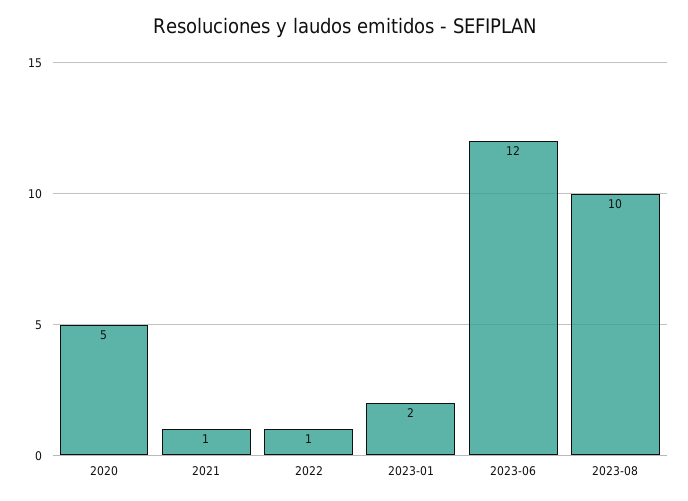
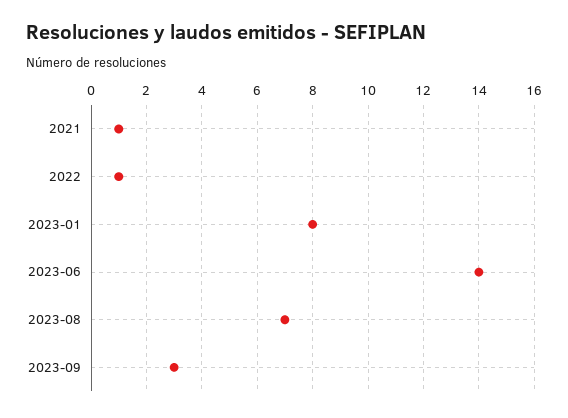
2020: 5 -> none
2023-01: 2 -> 8
2023-06: 12 -> 14
2023-08: 10 -> 7
2023-09: none -> 3

